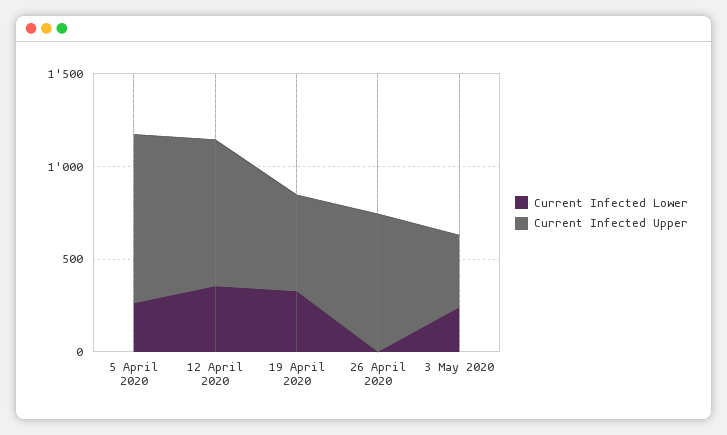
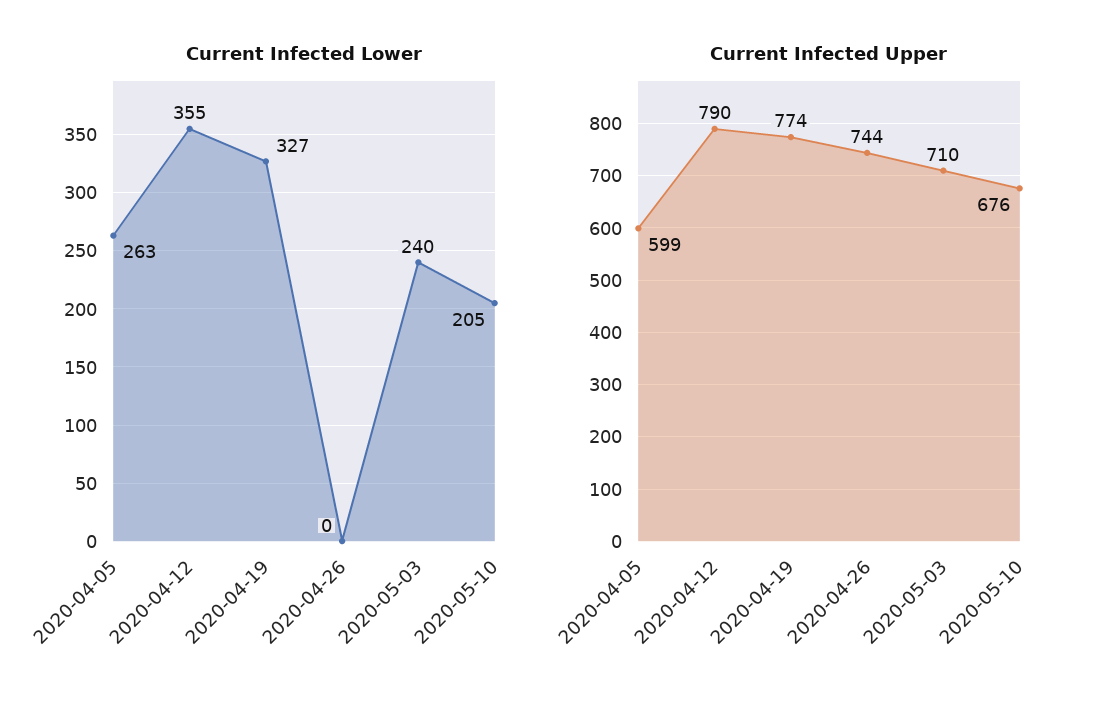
Current Infected Upper, 5 April 2020: 900 -> 599
Current Infected Upper, 19 April 2020: 500 -> 774
Current Infected Upper, 3 May 2020: 400 -> 710
Current Infected Lower, 2020-05-10: none -> 205
Current Infected Upper, 2020-05-10: none -> 676

